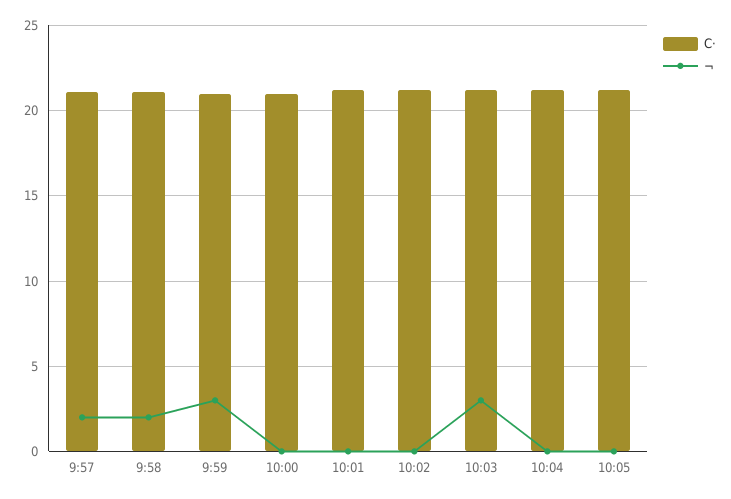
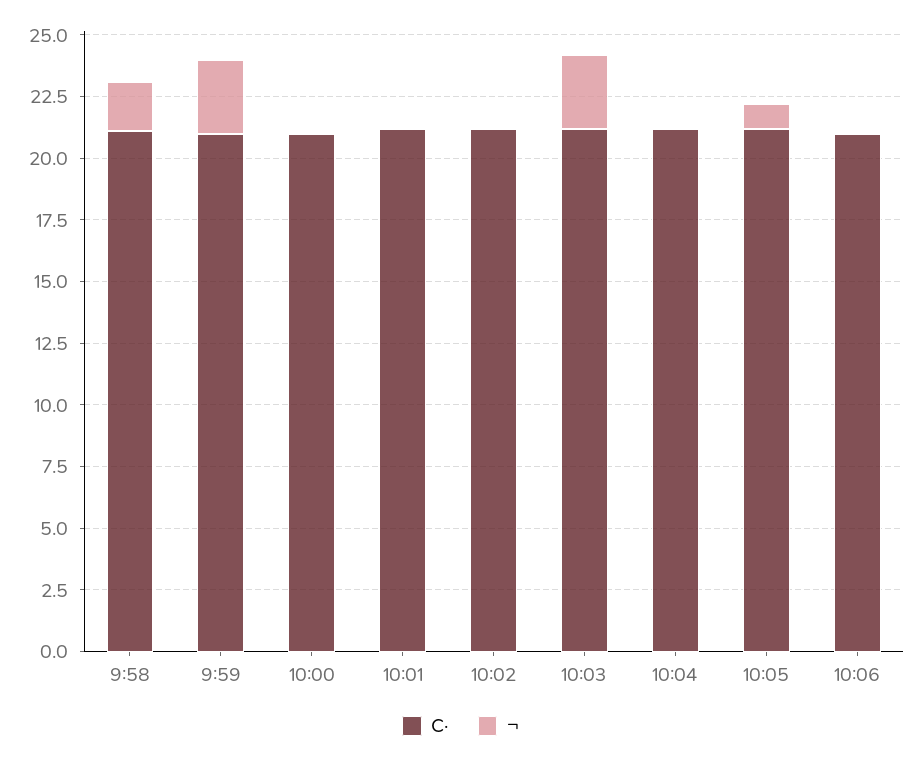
C·, 9:57: 21 -> none
¬, 9:57: 2 -> none
¬, 10:05: 0 -> 1
C·, 10:06: none -> 21
¬, 10:06: none -> 0

